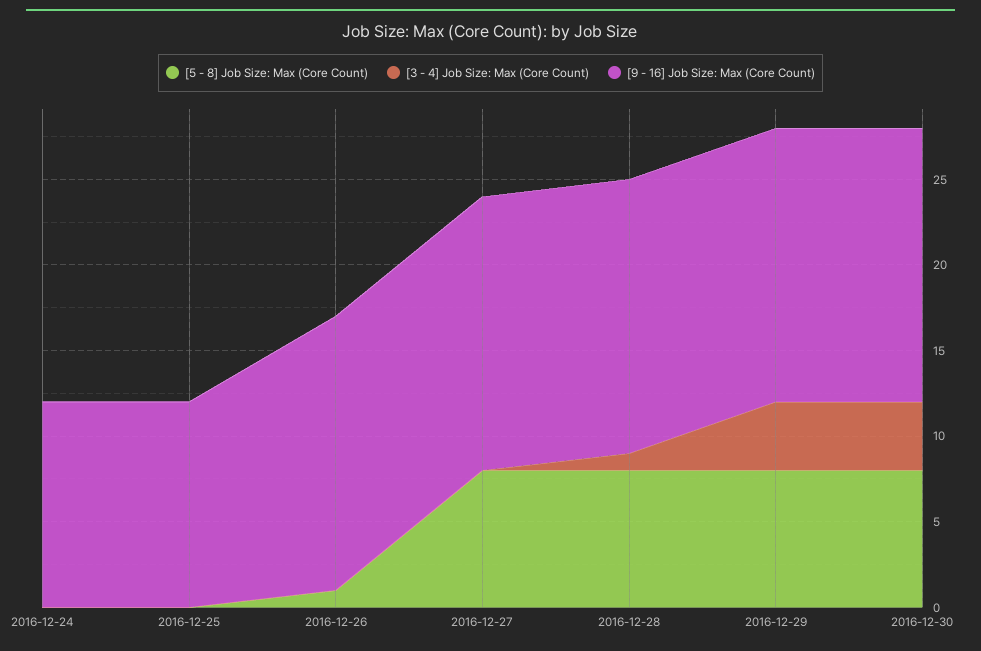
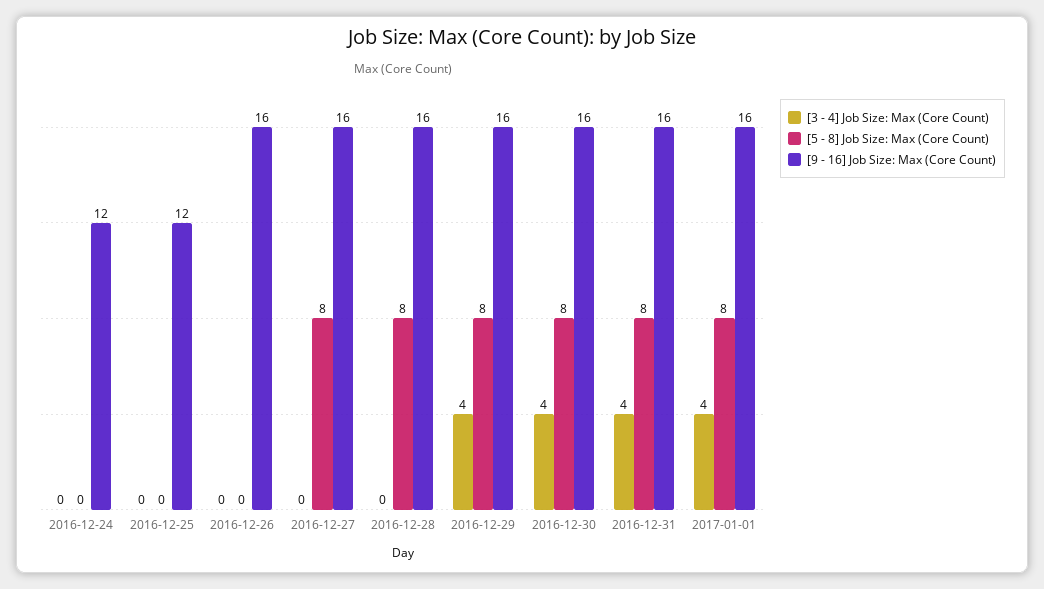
[5 - 8] Job Size: Max (Core Count), 2016-12-26: 1 -> 0
[3 - 4] Job Size: Max (Core Count), 2016-12-28: 1 -> 0
[3 - 4] Job Size: Max (Core Count), 2016-12-31: none -> 4
[5 - 8] Job Size: Max (Core Count), 2016-12-31: none -> 8
[9 - 16] Job Size: Max (Core Count), 2016-12-31: none -> 16
[3 - 4] Job Size: Max (Core Count), 2017-01-01: none -> 4
[5 - 8] Job Size: Max (Core Count), 2017-01-01: none -> 8
[9 - 16] Job Size: Max (Core Count), 2017-01-01: none -> 16

